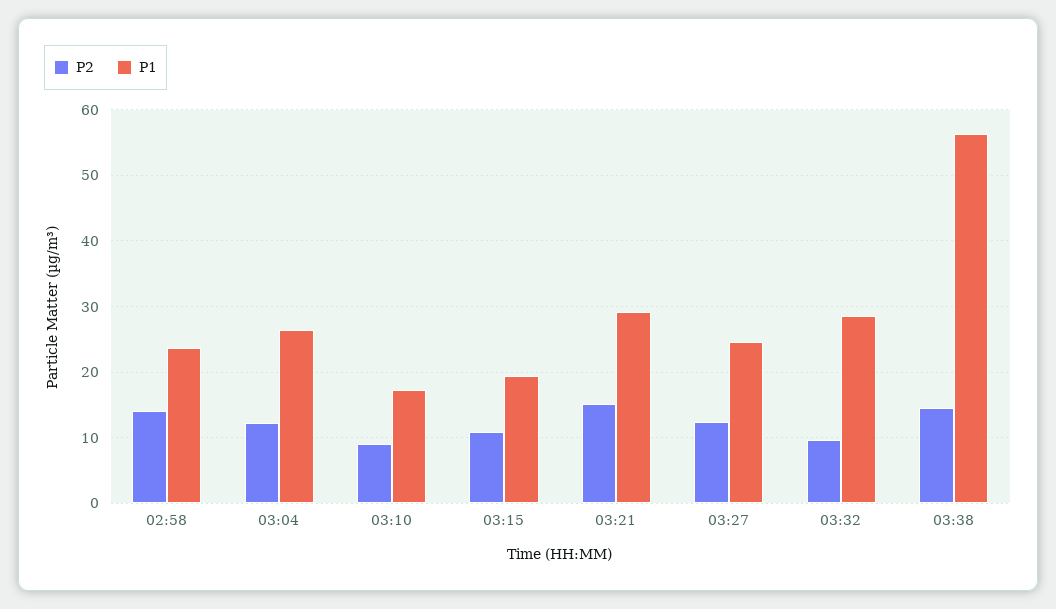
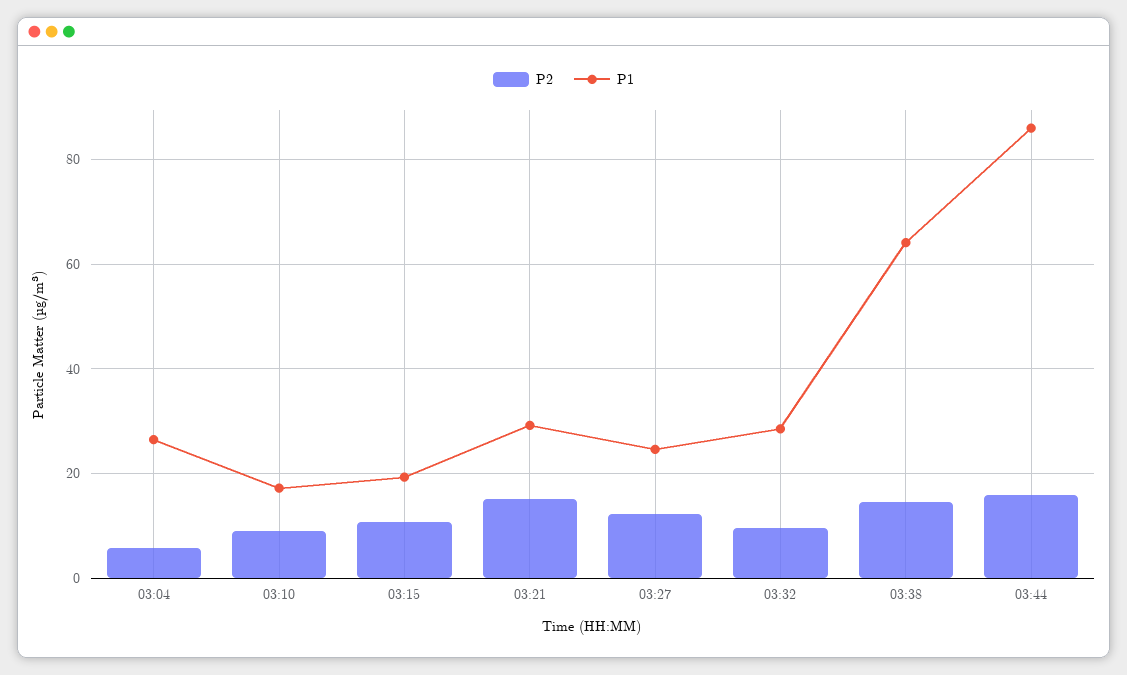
P2, 02:58: 14 -> none
P1, 02:58: 24 -> none
P2, 03:04: 12 -> 6
P1, 03:38: 56 -> 64
P2, 03:44: none -> 16
P1, 03:44: none -> 86

